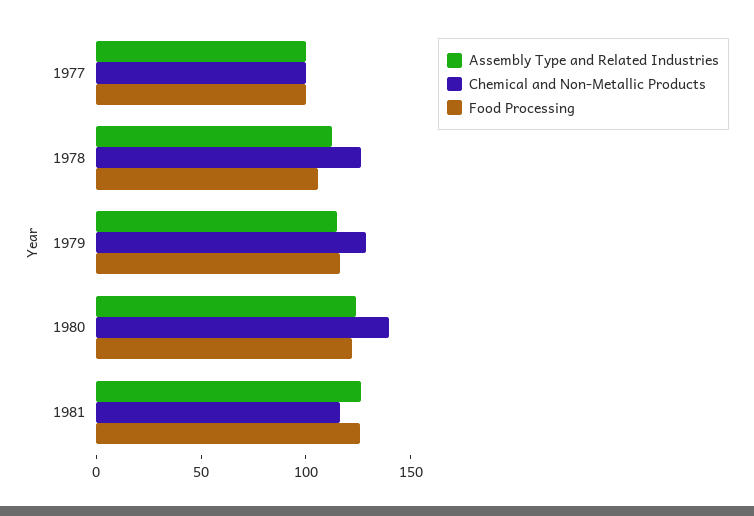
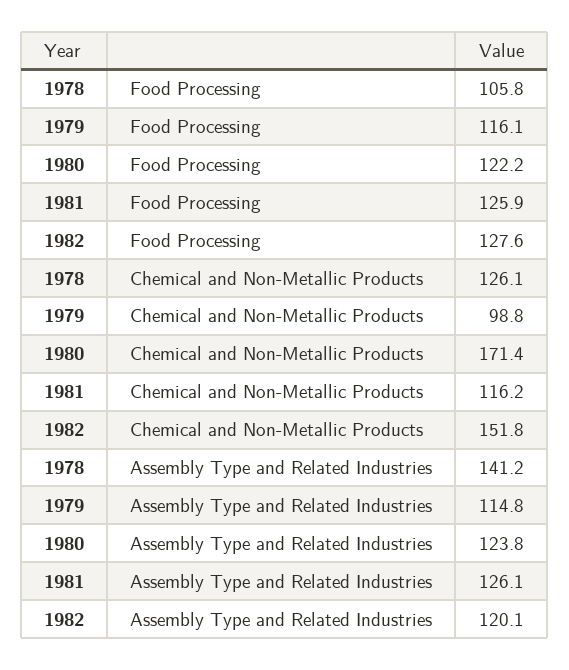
Assembly Type and Related Industries, 1977: 100 -> none
Chemical and Non-Metallic Products, 1977: 100 -> none
Food Processing, 1977: 100 -> none
Assembly Type and Related Industries, 1978: 110 -> 141.2
Chemical and Non-Metallic Products, 1979: 130 -> 98.8
Chemical and Non-Metallic Products, 1980: 140 -> 171.4
Food Processing, 1982: none -> 127.6
Chemical and Non-Metallic Products, 1982: none -> 151.8
Assembly Type and Related Industries, 1982: none -> 120.1

